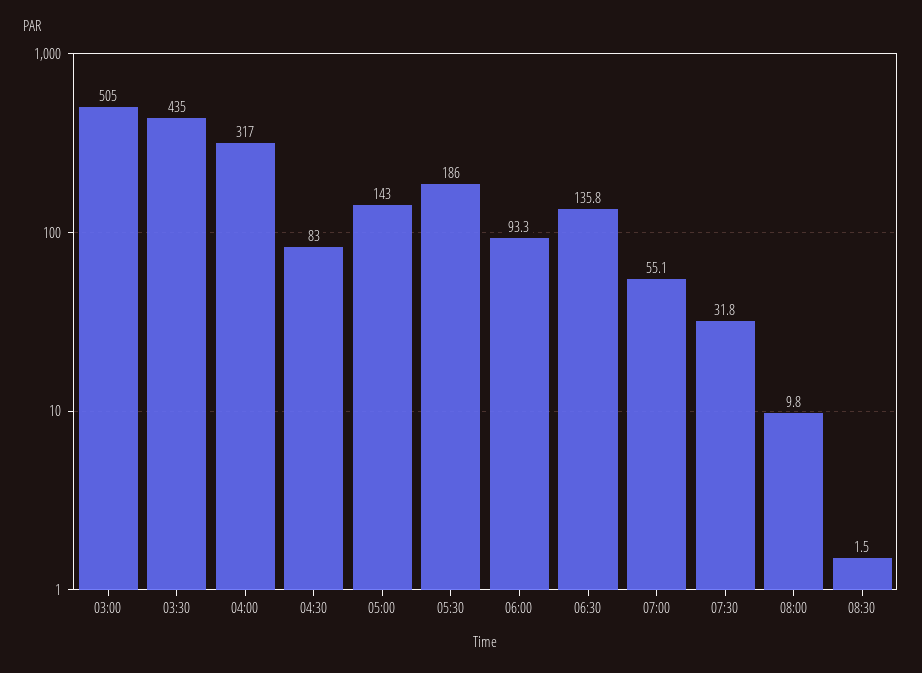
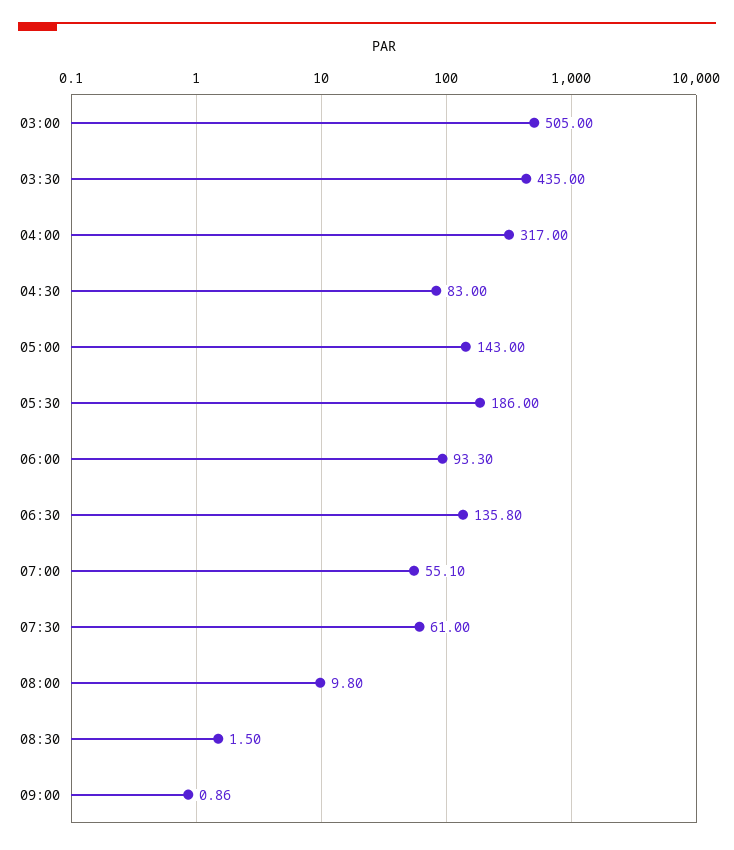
07:30: 31.8 -> 61
09:00: none -> 0.86

